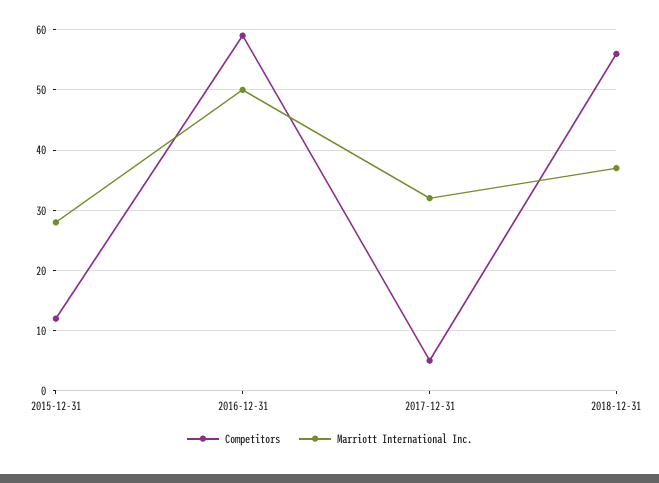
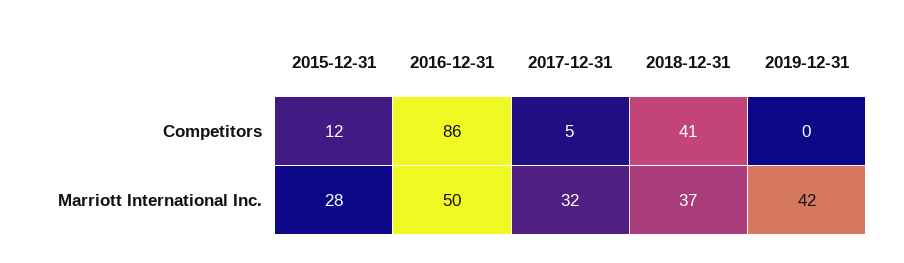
Competitors, 2016-12-31: 59 -> 86
Competitors, 2018-12-31: 56 -> 41
Competitors, 2019-12-31: none -> 0
Marriott International Inc., 2019-12-31: none -> 42

